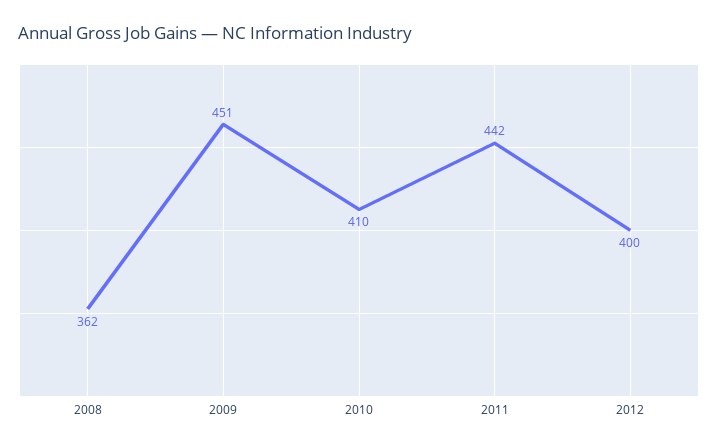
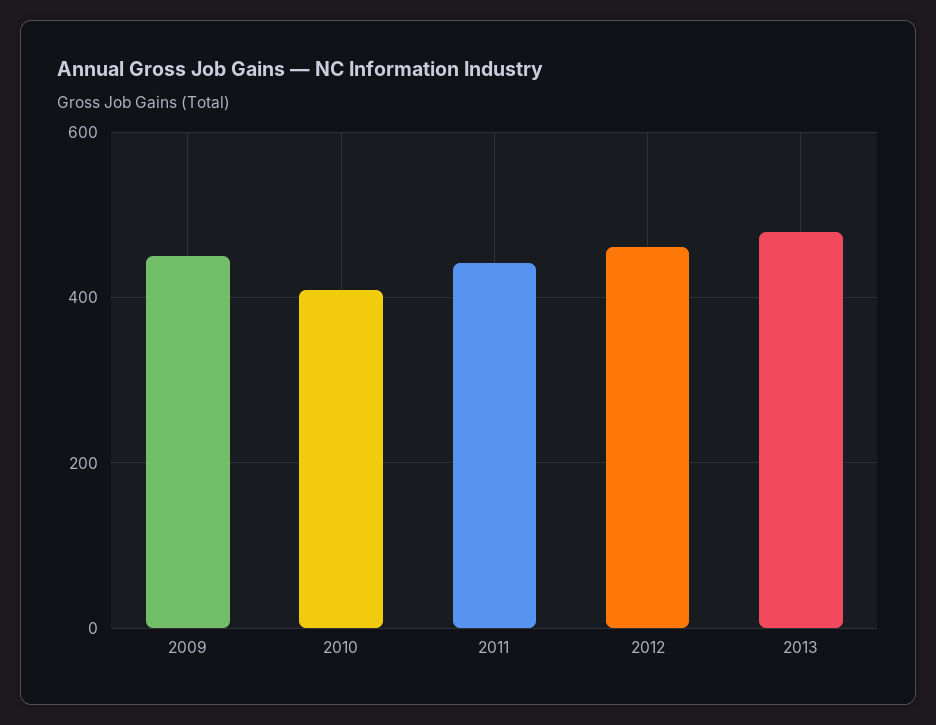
2008: 362 -> none
2012: 400 -> 460
2013: none -> 480

